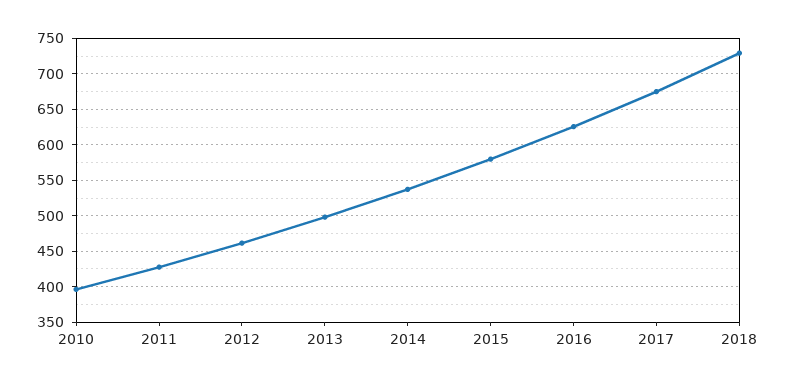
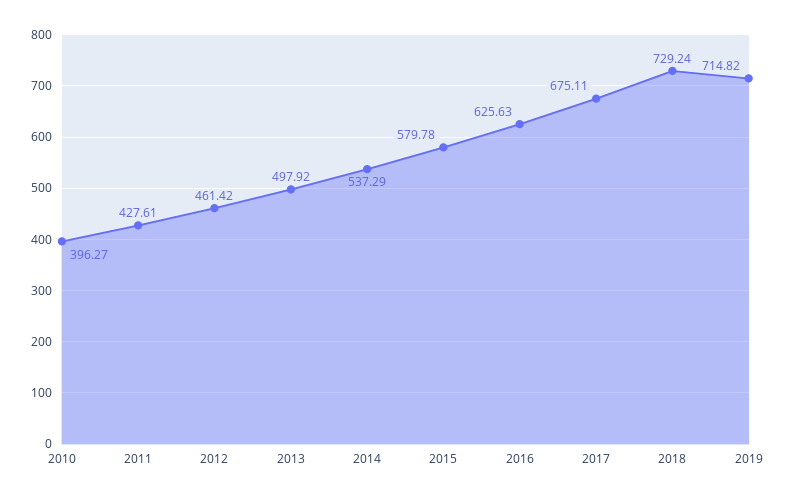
2019: none -> 714.82

